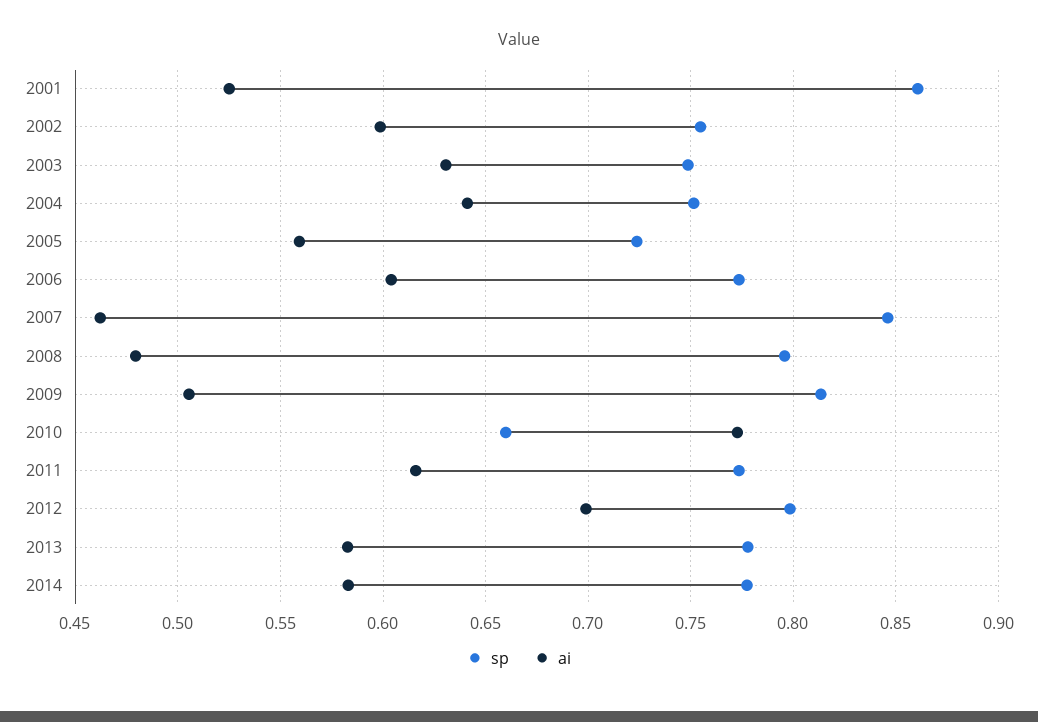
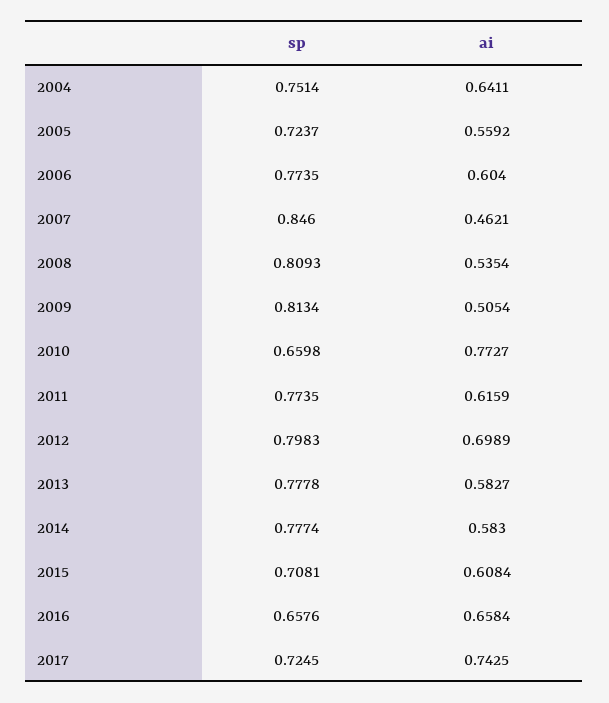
sp, 2001: 0.86 -> none
ai, 2001: 0.525 -> none
sp, 2002: 0.755 -> none
ai, 2002: 0.6 -> none
sp, 2003: 0.75 -> none
ai, 2003: 0.63 -> none
sp, 2008: 0.795 -> 0.8093
ai, 2008: 0.48 -> 0.5354
sp, 2015: none -> 0.7081
ai, 2015: none -> 0.6084
sp, 2016: none -> 0.6576
ai, 2016: none -> 0.6584
sp, 2017: none -> 0.7245
ai, 2017: none -> 0.7425

